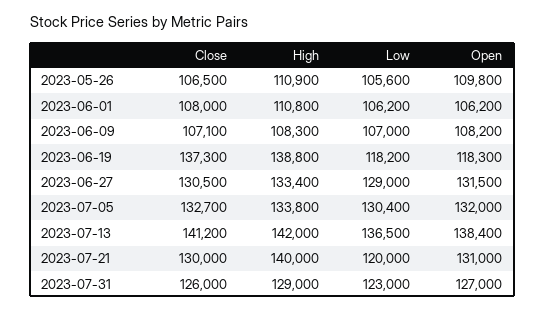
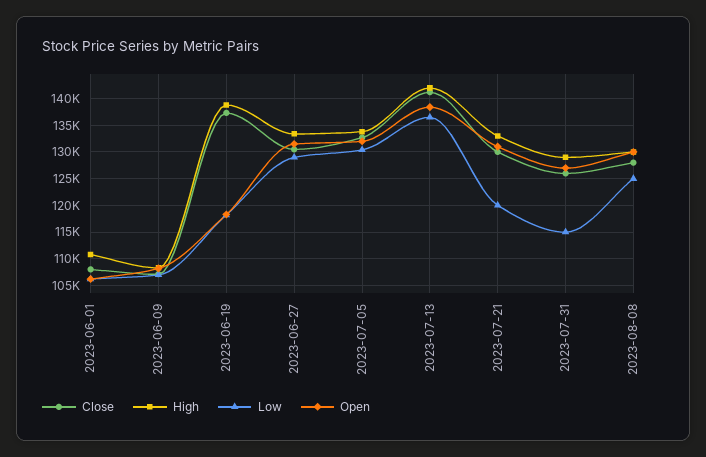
Close, 2023-05-26: 106500 -> none
High, 2023-05-26: 110900 -> none
Low, 2023-05-26: 105600 -> none
Open, 2023-05-26: 109800 -> none
High, 2023-07-21: 140000 -> 132500
Low, 2023-07-31: 123000 -> 115000
Close, 2023-08-08: none -> 127500
High, 2023-08-08: none -> 130000
Low, 2023-08-08: none -> 125000
Open, 2023-08-08: none -> 130000

